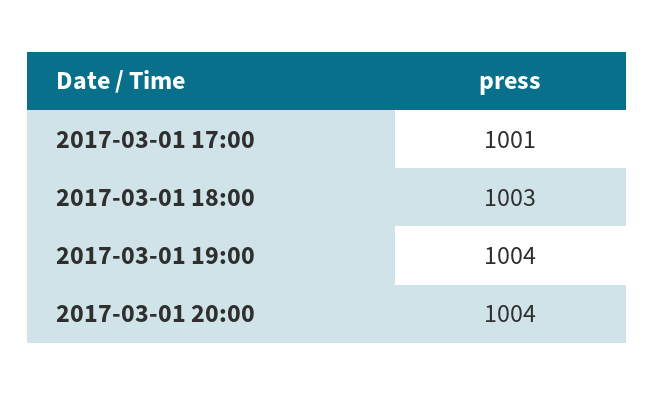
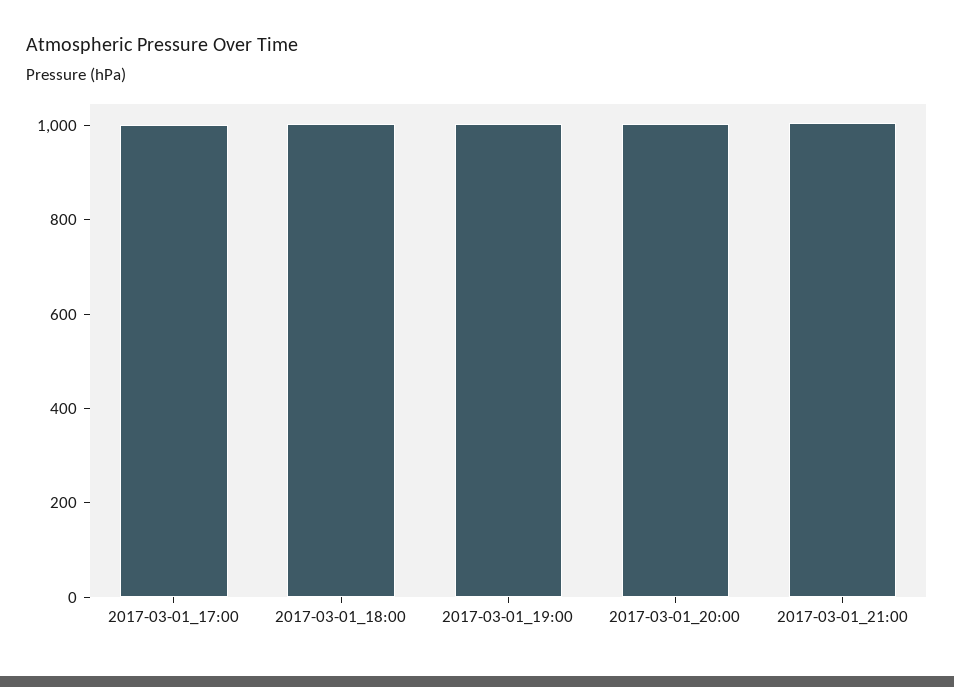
2017-03-01_21:00: none -> 1000

